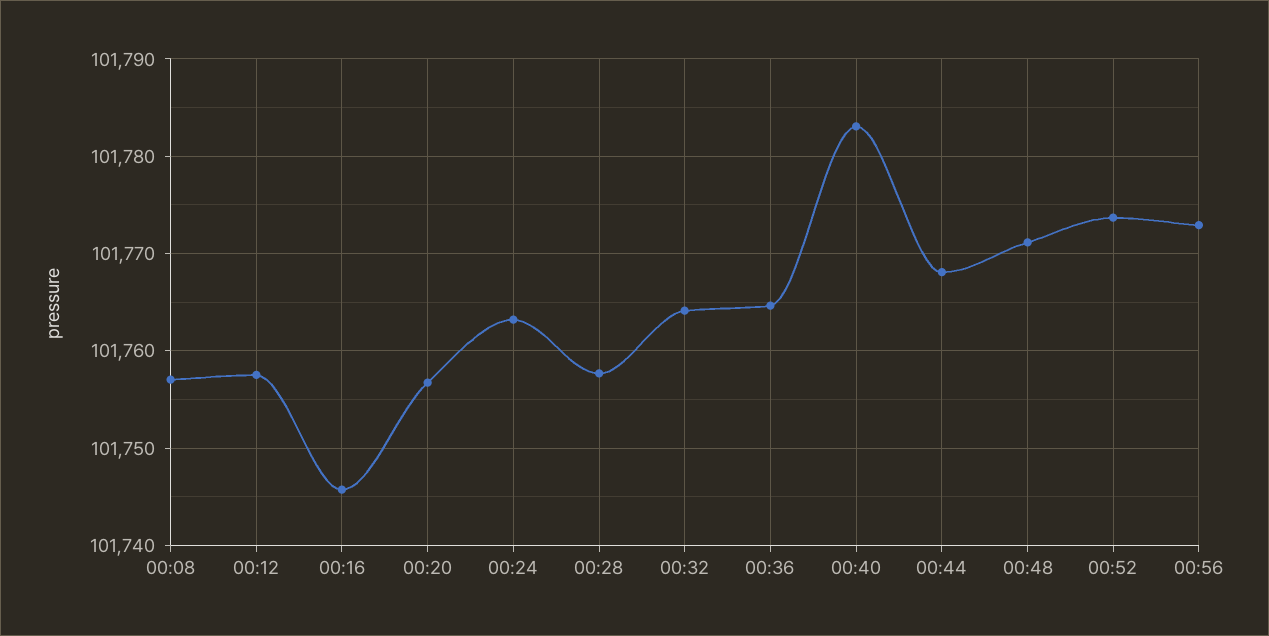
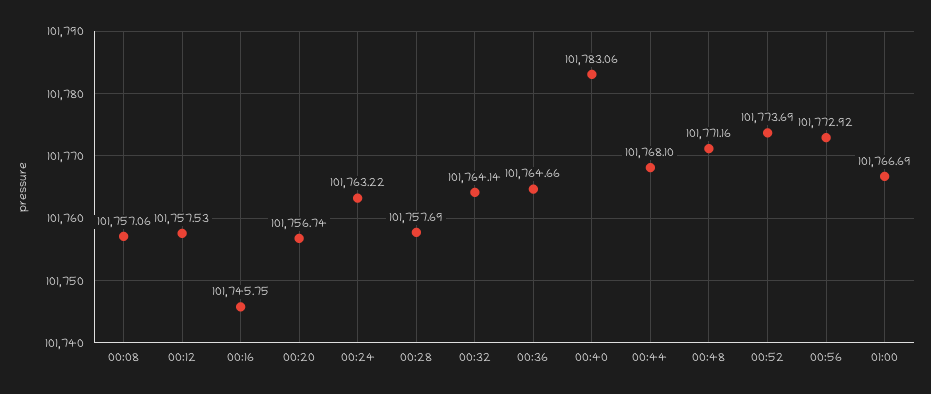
01:00: none -> 101766.69

